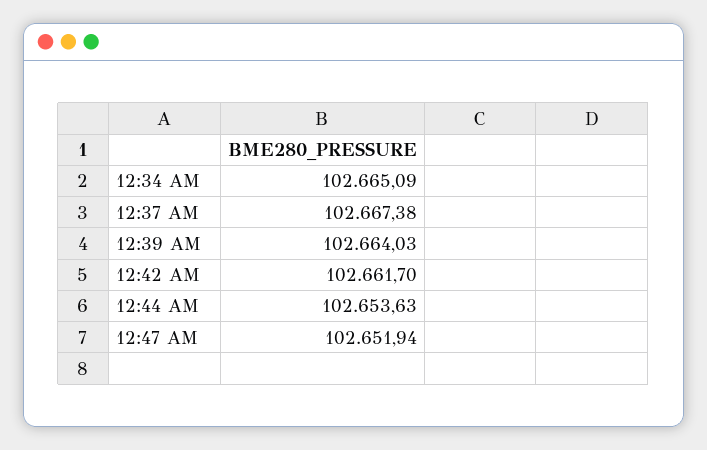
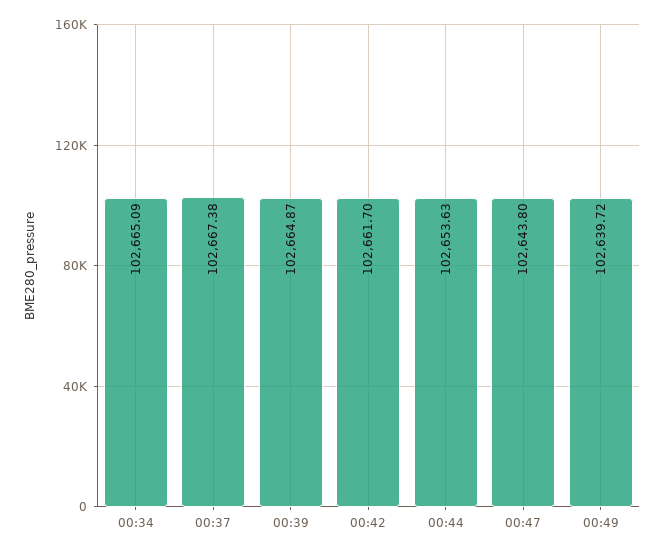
12:39 AM: 102664.03 -> 102664.87
12:47 AM: 102651.94 -> 102643.8
00:49: none -> 102639.72

